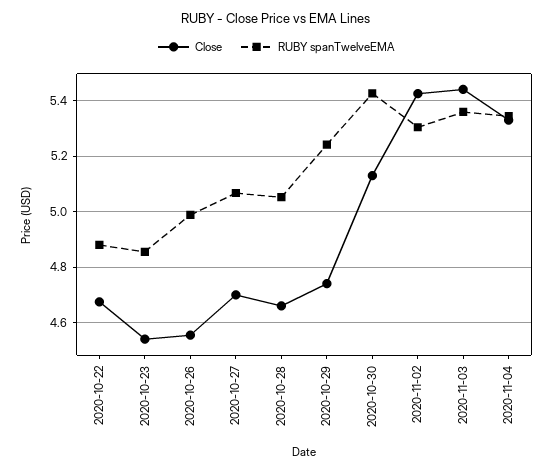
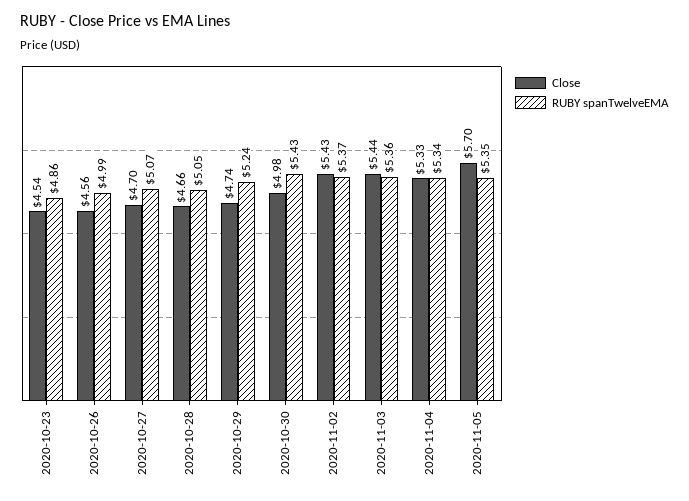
Close, 2020-10-22: 4.675 -> none
RUBY spanTwelveEMA, 2020-10-22: 4.875 -> none
Close, 2020-10-30: 5.125 -> 4.98
RUBY spanTwelveEMA, 2020-11-02: 5.3 -> 5.37
Close, 2020-11-05: none -> 5.7
RUBY spanTwelveEMA, 2020-11-05: none -> 5.35

